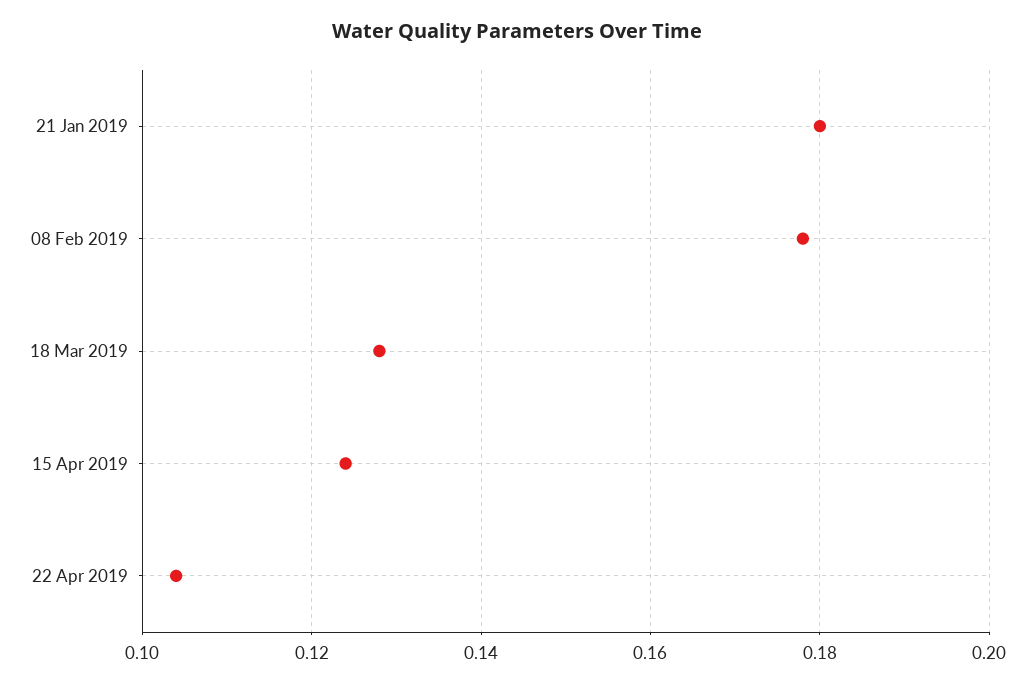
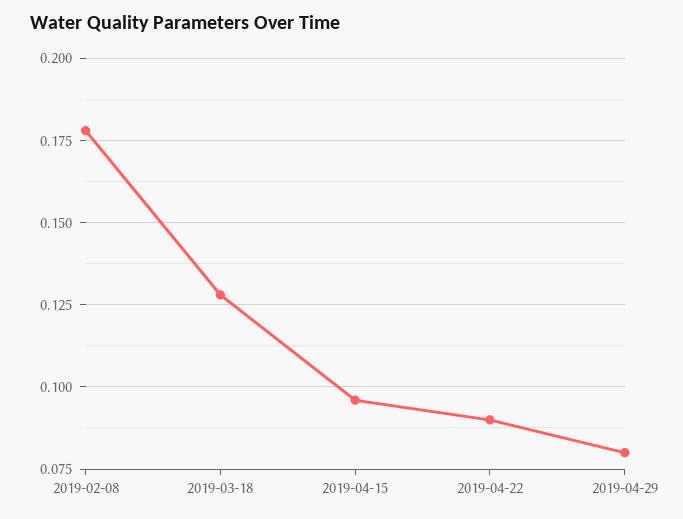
21 Jan 2019: 0.18 -> none
15 Apr 2019: 0.125 -> 0.095
22 Apr 2019: 0.105 -> 0.09
2019-04-29: none -> 0.08

